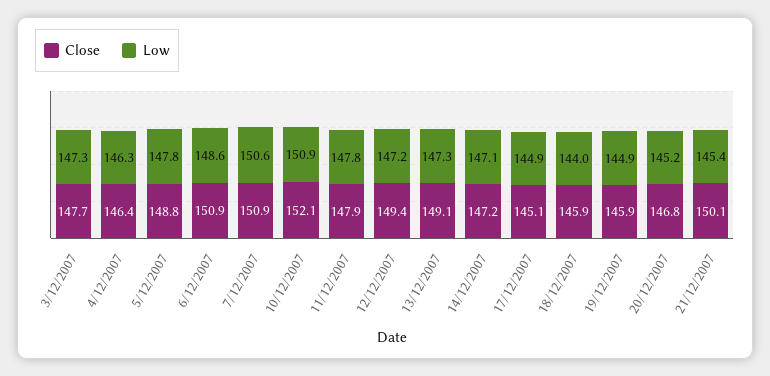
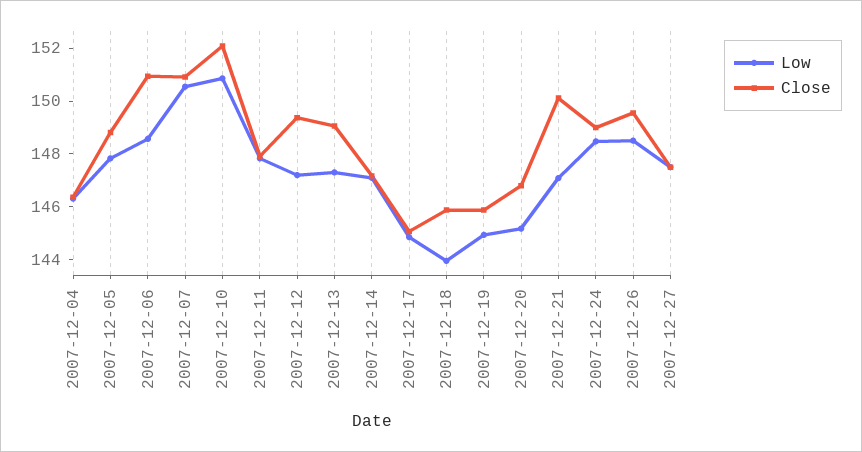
Close, 3/12/2007: 147.7 -> none
Low, 3/12/2007: 147.3 -> none
Low, 21/12/2007: 145.4 -> 147
Low, 2007-12-24: none -> 148.5
Close, 2007-12-24: none -> 149
Low, 2007-12-26: none -> 148.5
Close, 2007-12-26: none -> 149.5
Low, 2007-12-27: none -> 147.5
Close, 2007-12-27: none -> 147.5

